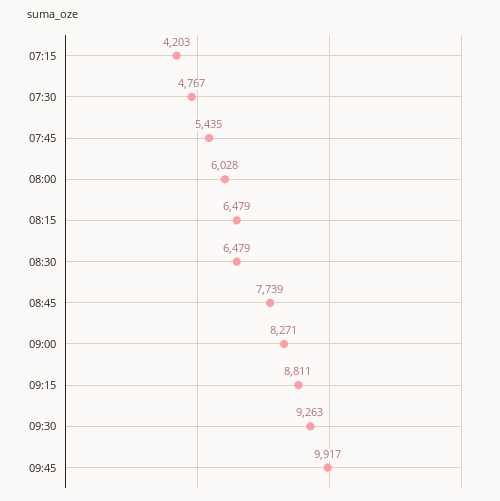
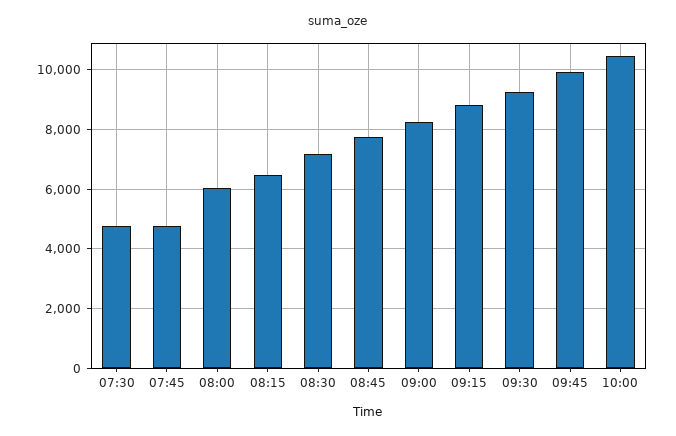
07:15: 4203 -> none
07:45: 5435 -> 4750
08:30: 6479 -> 7250
10:00: none -> 10500

